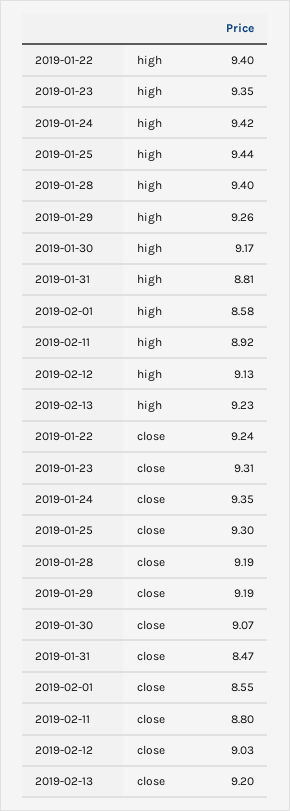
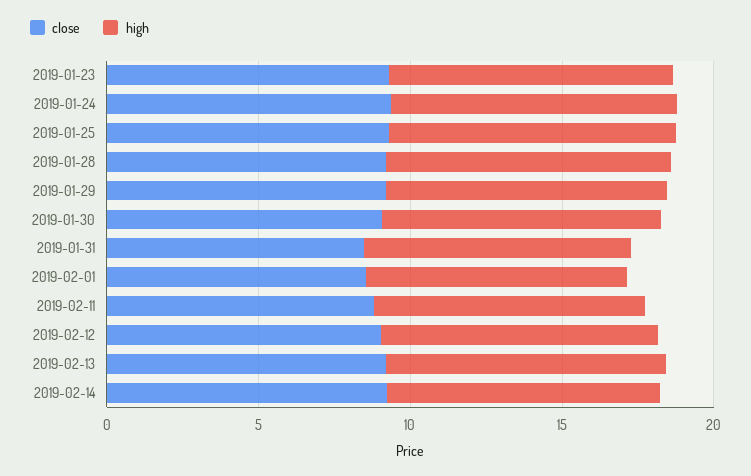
high, 2019-01-22: 9.4 -> none
close, 2019-01-22: 9.24 -> none
close, 2019-02-14: none -> 9
high, 2019-02-14: none -> 9

